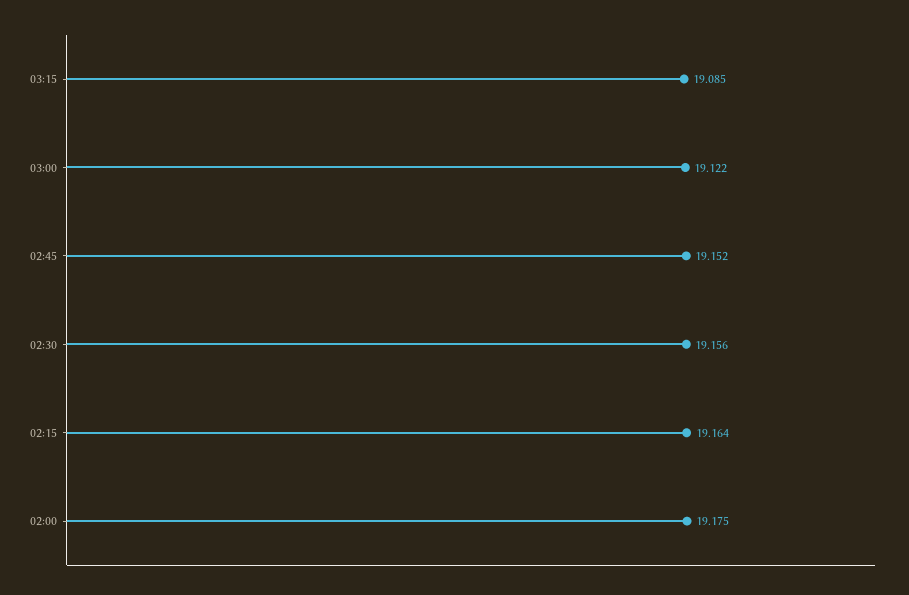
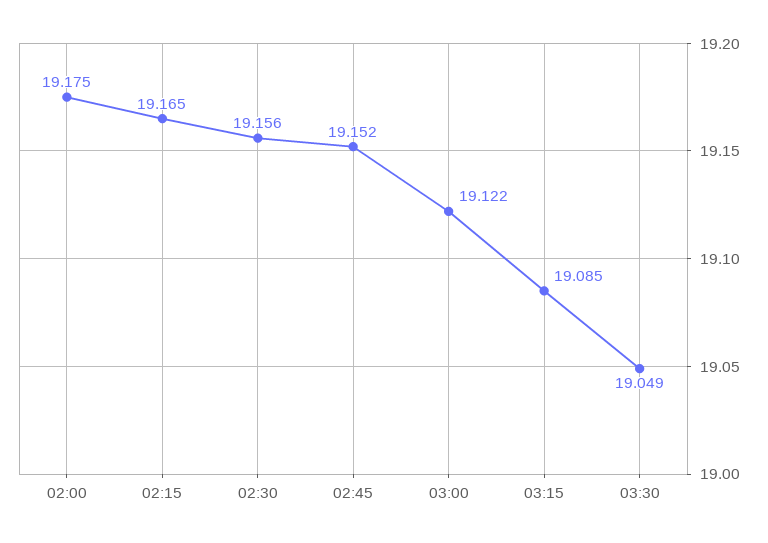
02:15: 19.164 -> 19.165
03:30: none -> 19.049

